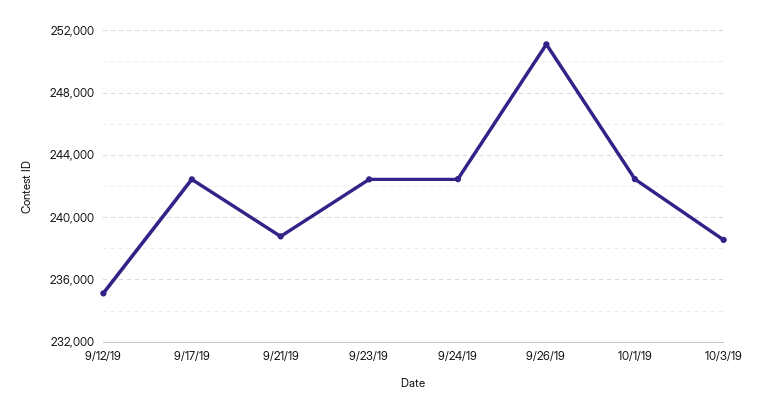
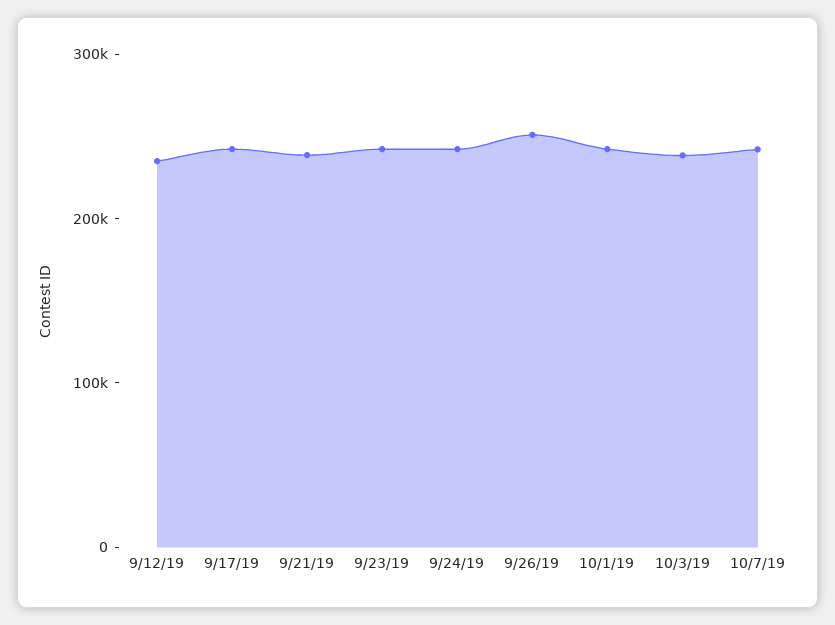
10/7/19: none -> 240000

